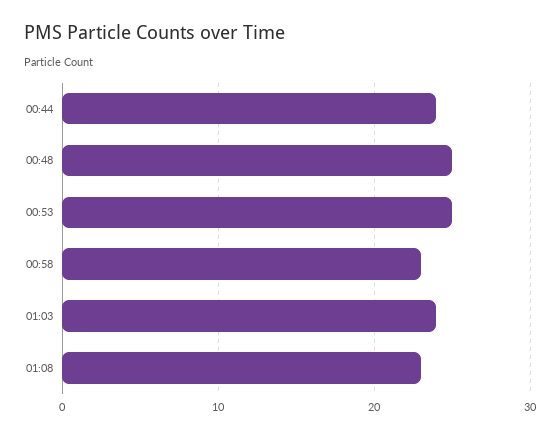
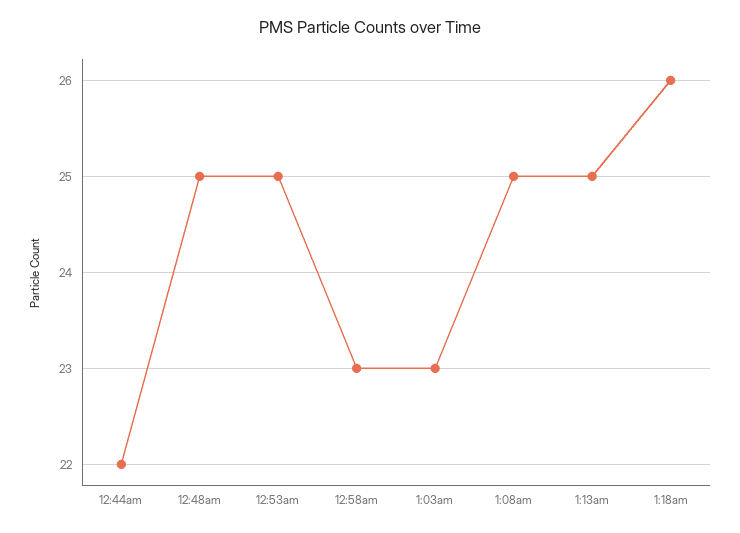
00:44: 24 -> 22
01:03: 24 -> 23
01:08: 23 -> 25
1:13am: none -> 25
1:18am: none -> 26

